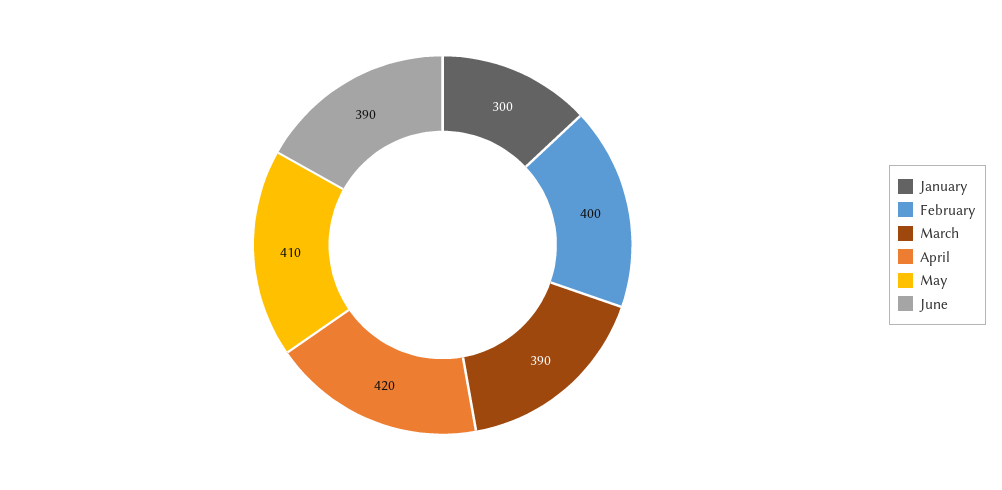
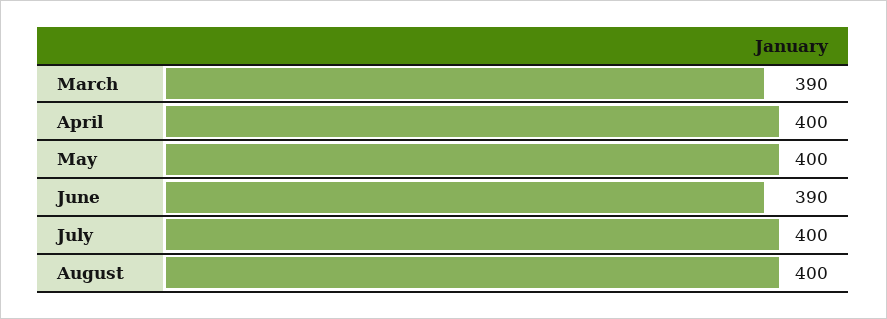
January: 300 -> none
February: 400 -> none
April: 420 -> 400
May: 410 -> 400
July: none -> 400
August: none -> 400

